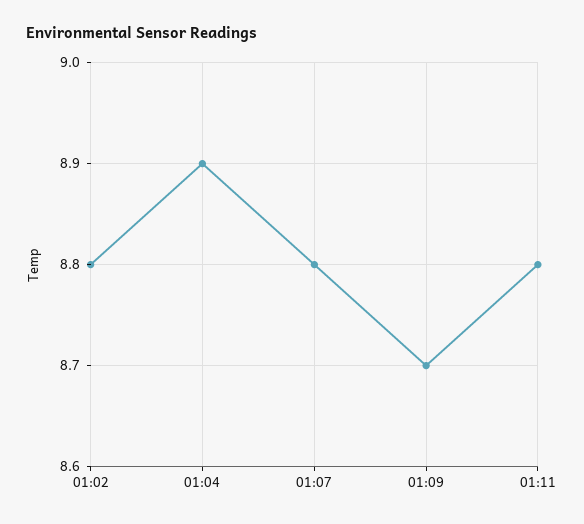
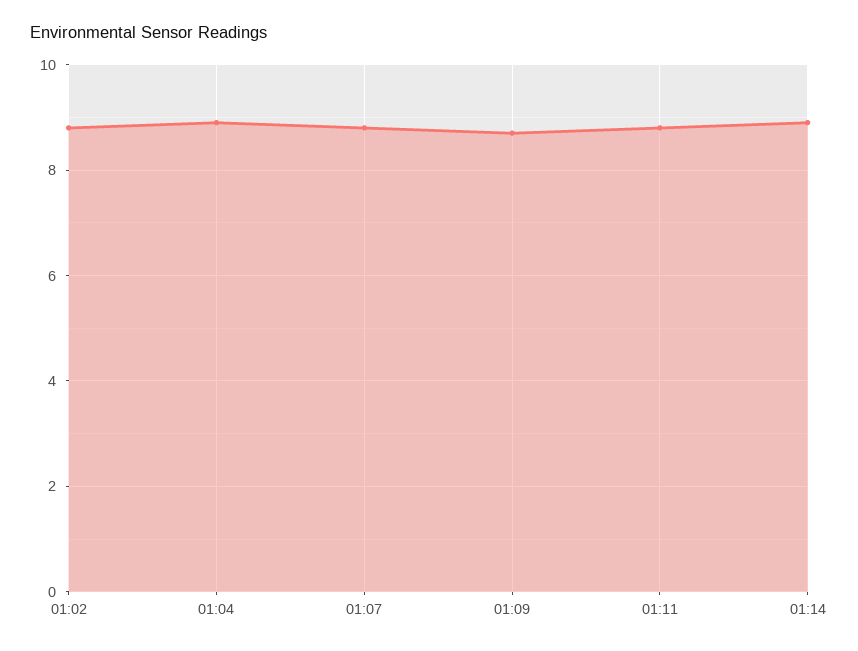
01:14: none -> 9

